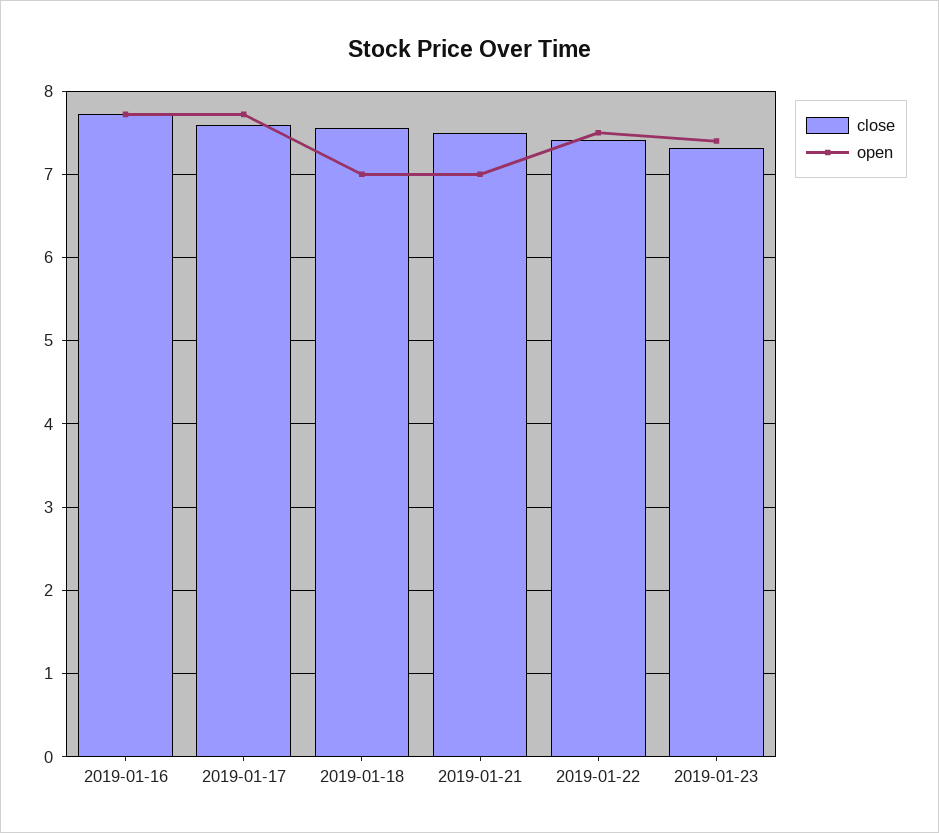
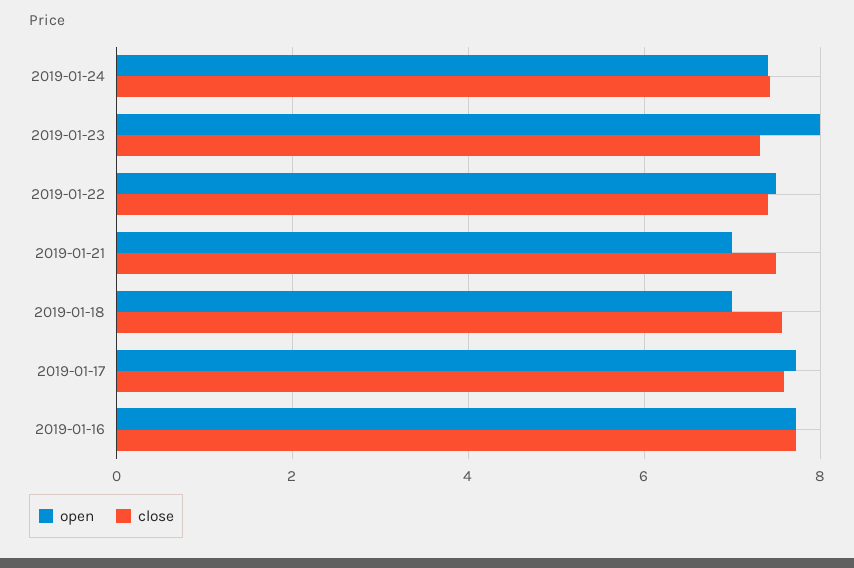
open, 2019-01-23: 7.4 -> 8
open, 2019-01-24: none -> 7.4
close, 2019-01-24: none -> 7.4

